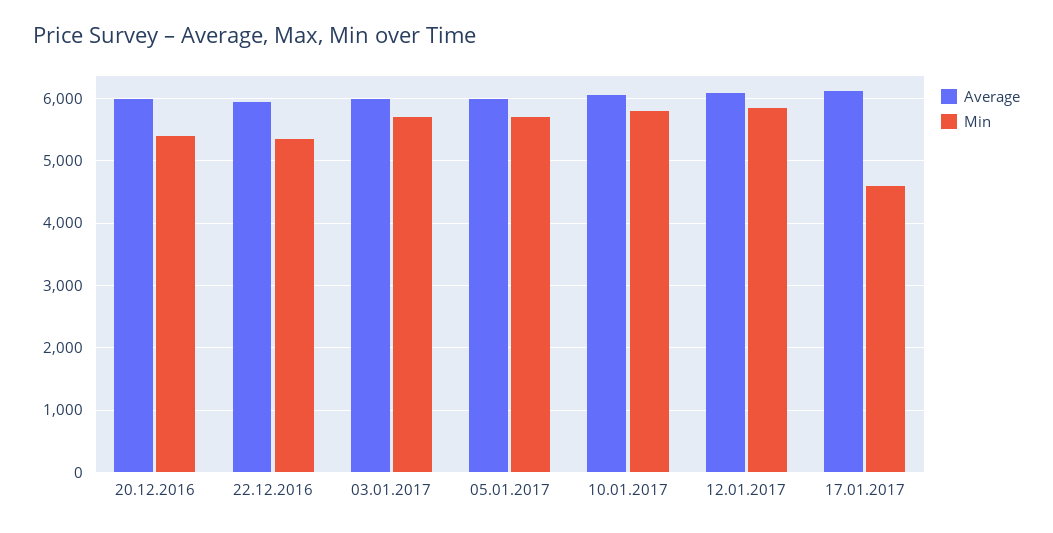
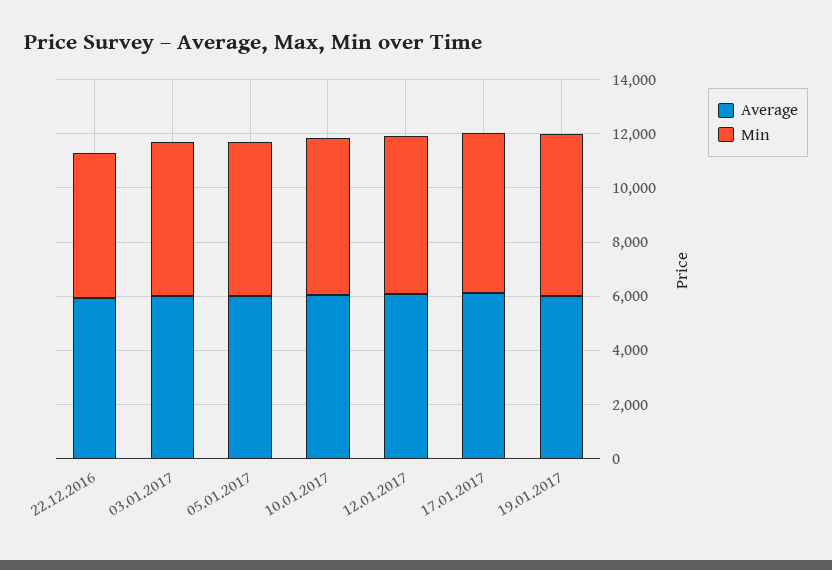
Average, 20.12.2016: 6000 -> none
Min, 20.12.2016: 5400 -> none
Min, 17.01.2017: 4600 -> 6000
Average, 19.01.2017: none -> 6000
Min, 19.01.2017: none -> 6000

